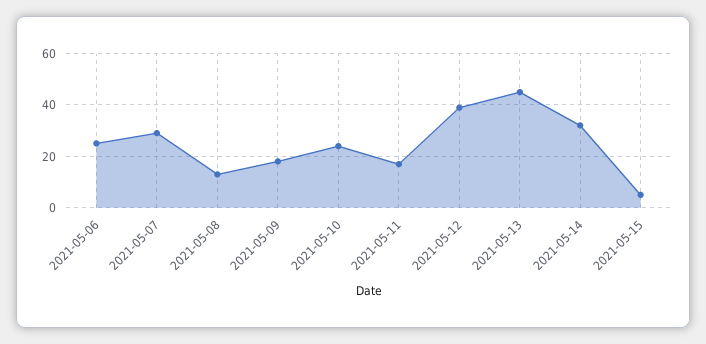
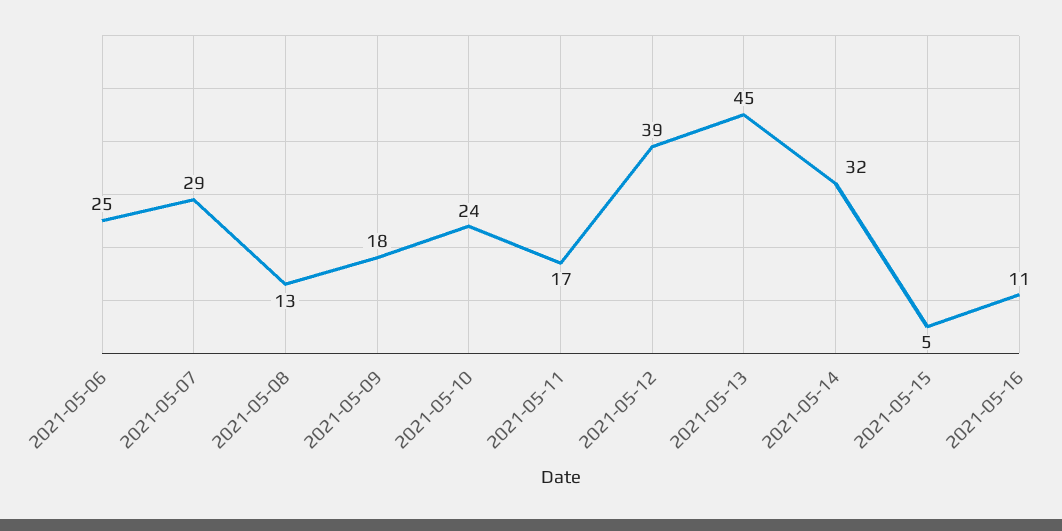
2021-05-16: none -> 11

